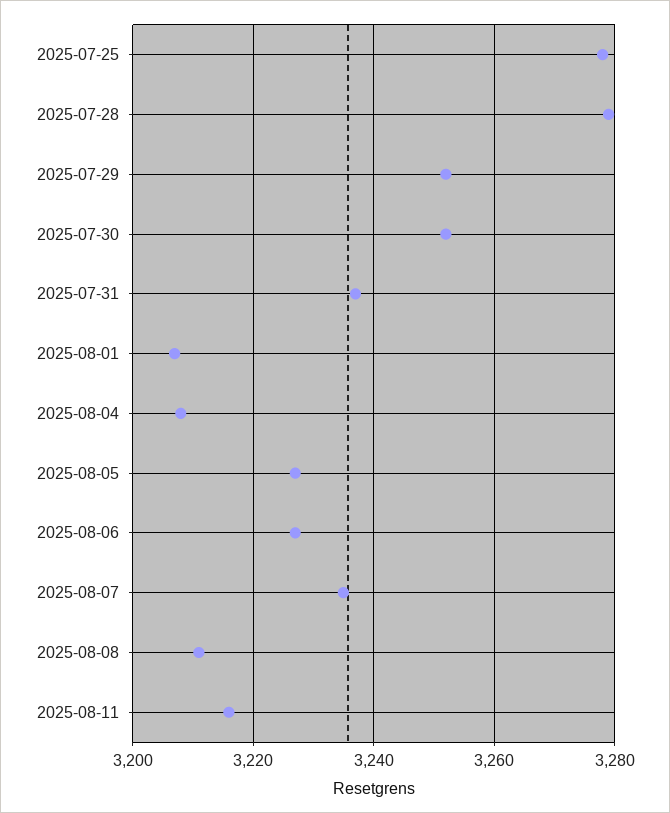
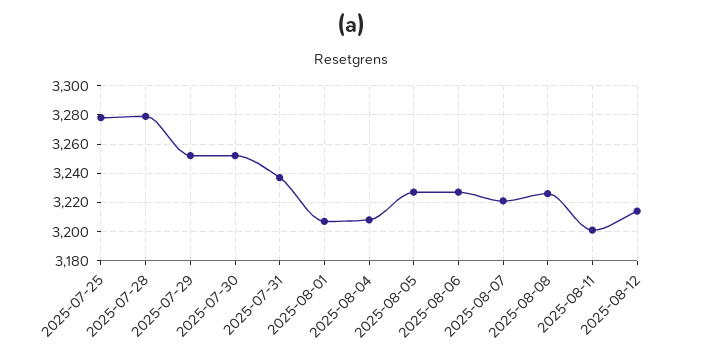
2025-08-07: 3235 -> 3220
2025-08-08: 3210 -> 3225
2025-08-11: 3215 -> 3200
2025-08-12: none -> 3215

